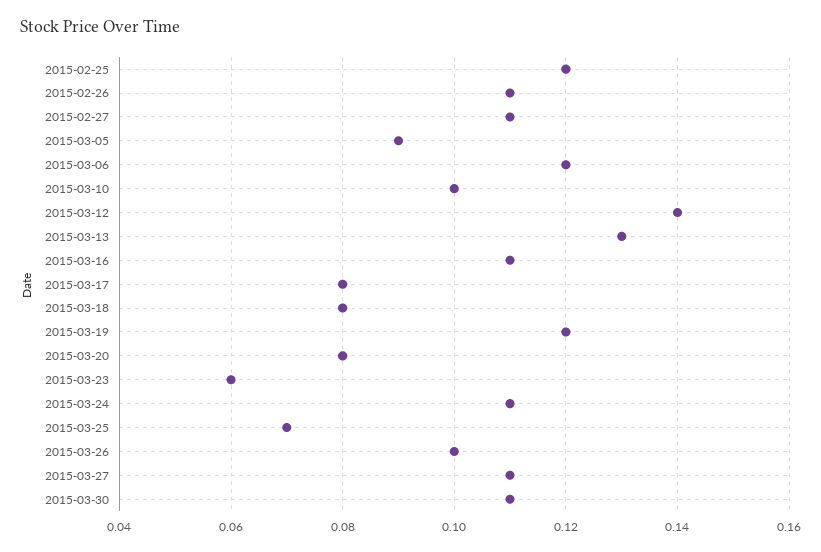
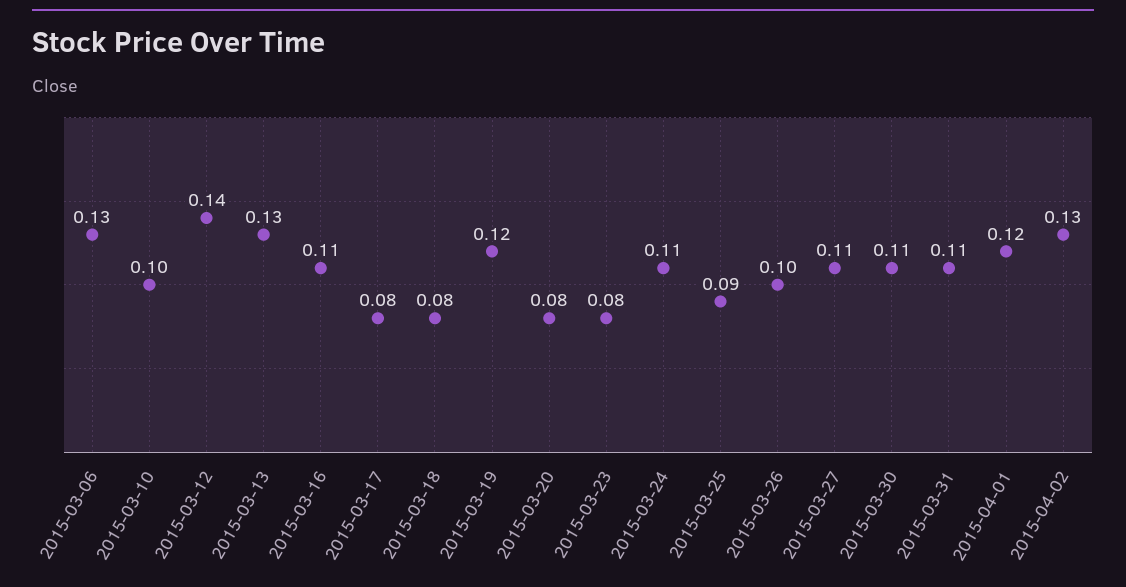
2015-02-25: 0.12 -> none
2015-02-26: 0.11 -> none
2015-02-27: 0.11 -> none
2015-03-05: 0.09 -> none
2015-03-06: 0.12 -> 0.13
2015-03-23: 0.06 -> 0.08
2015-03-25: 0.07 -> 0.09
2015-03-31: none -> 0.11
2015-04-01: none -> 0.12
2015-04-02: none -> 0.13

